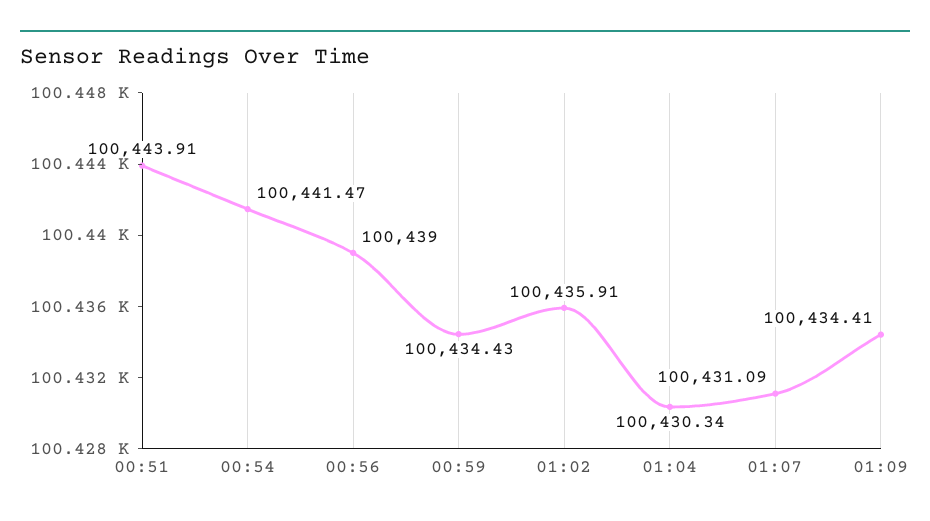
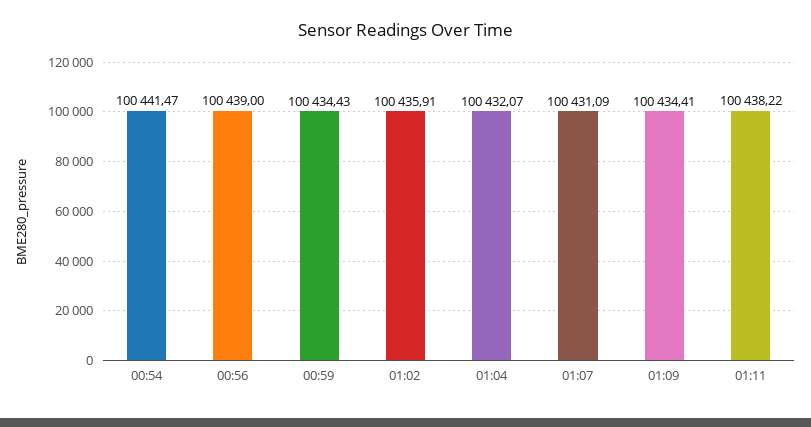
00:51: 100443.91 -> none
01:04: 100430.34 -> 100432.07
01:11: none -> 100438.22

